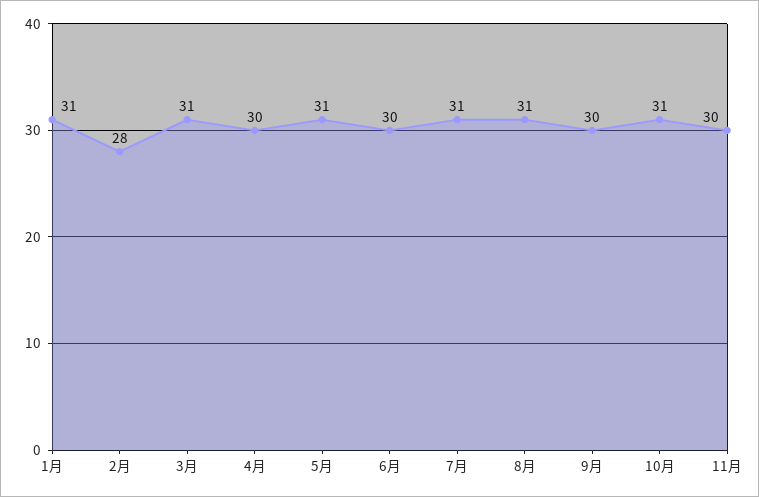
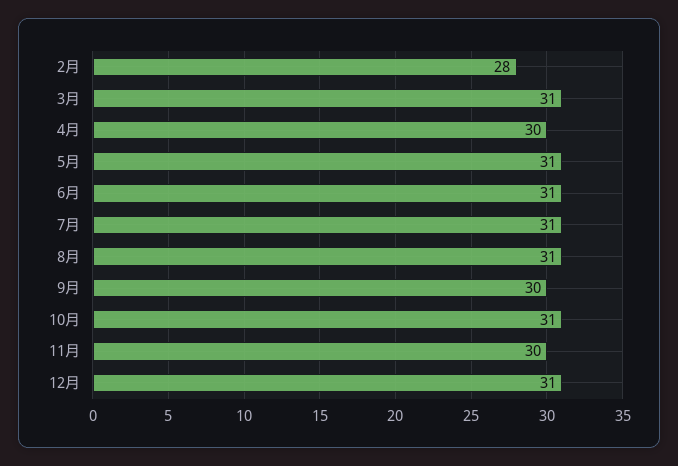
1月: 31 -> none
6月: 30 -> 31
12月: none -> 31

